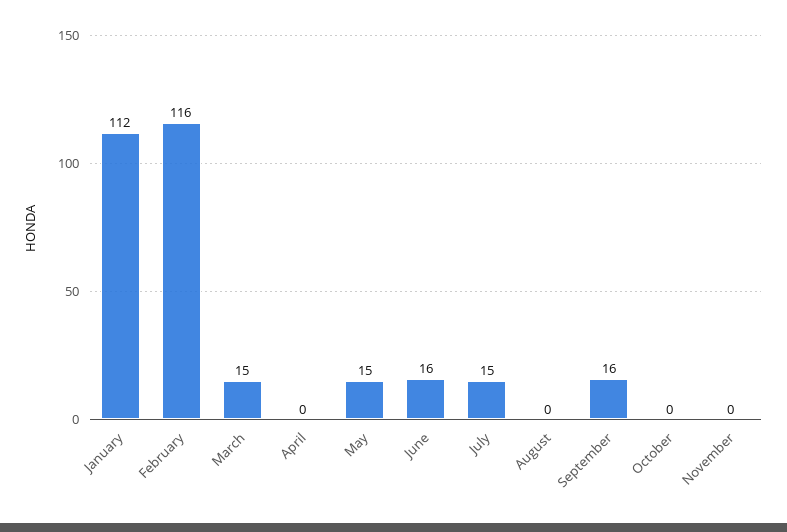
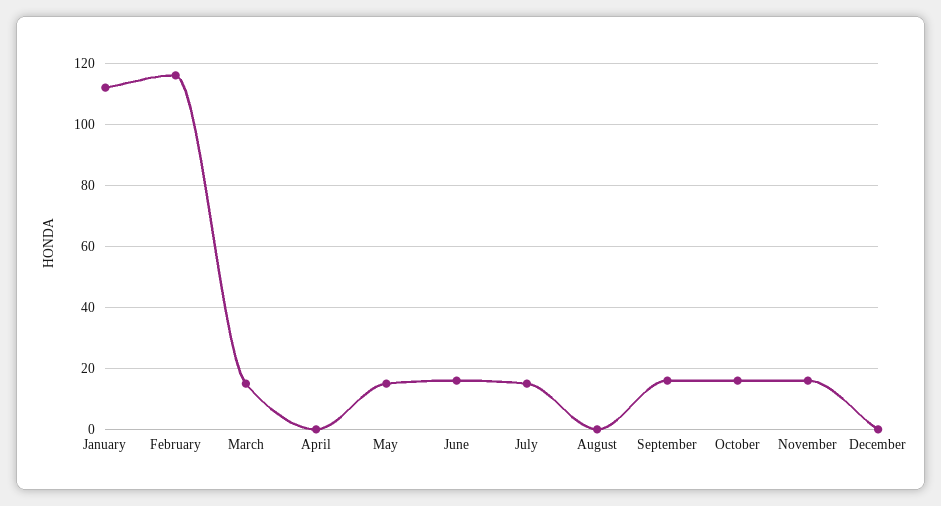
October: 0 -> 15
November: 0 -> 15
December: none -> 0

